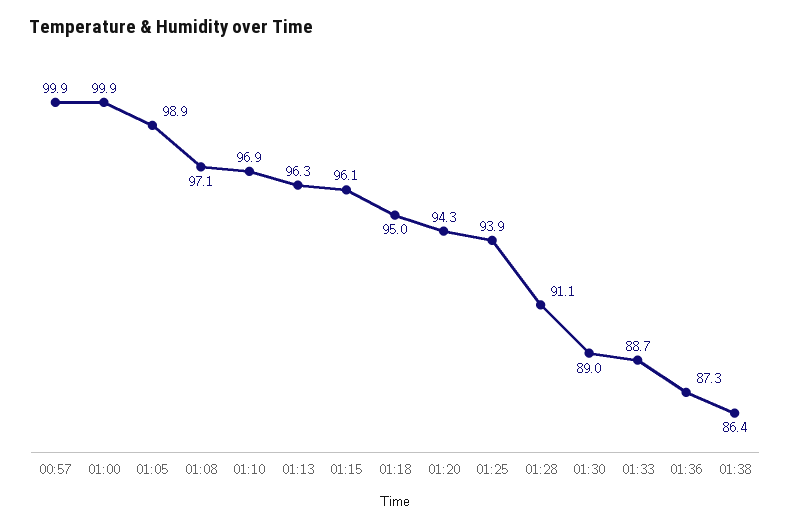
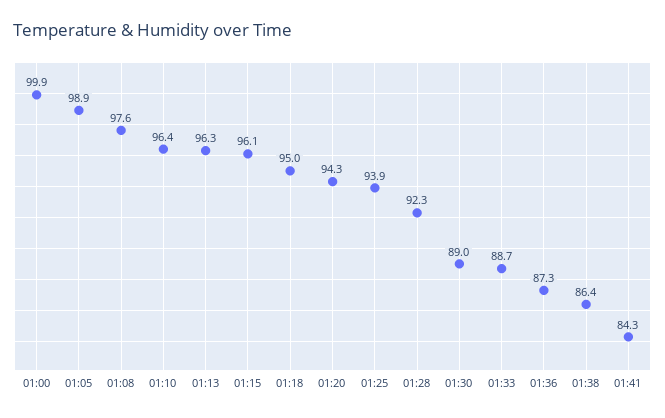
00:57: 99.9 -> none
01:08: 97.1 -> 97.6
01:10: 96.9 -> 96.4
01:28: 91.1 -> 92.3
01:41: none -> 84.3

